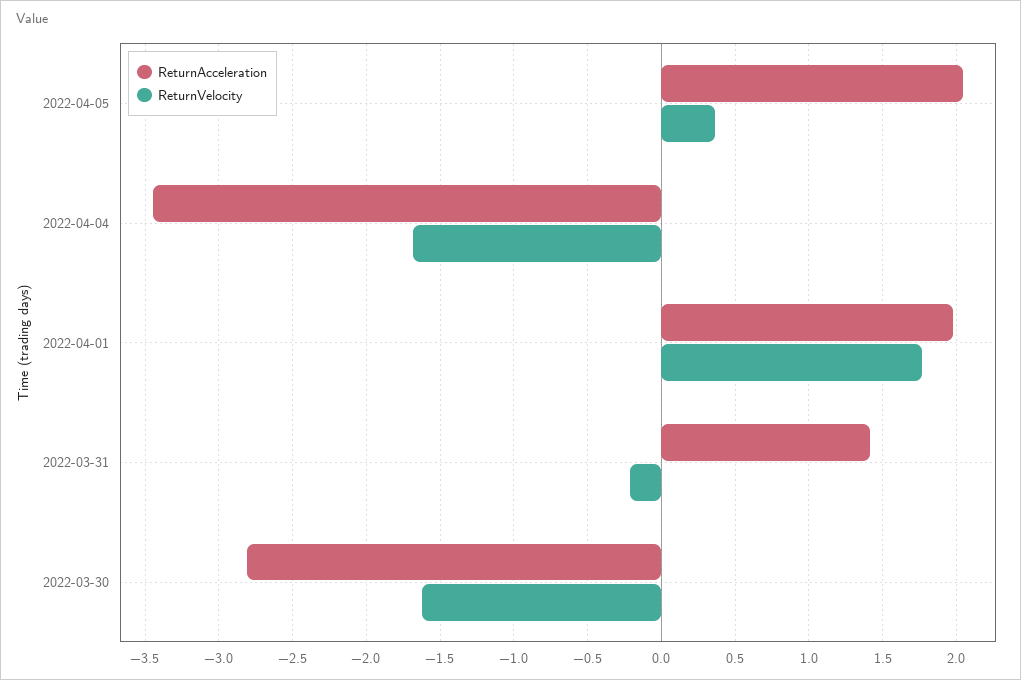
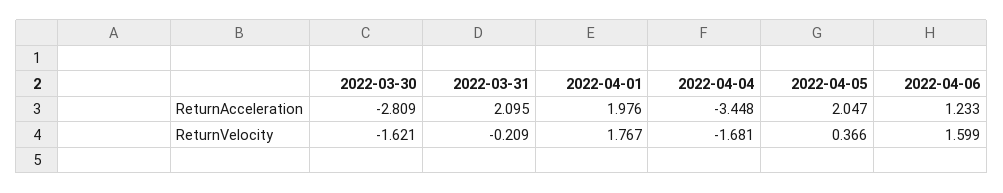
ReturnAcceleration, 2022-03-31: 1.4 -> 2.095
ReturnAcceleration, 2022-04-06: none -> 1.233
ReturnVelocity, 2022-04-06: none -> 1.599

